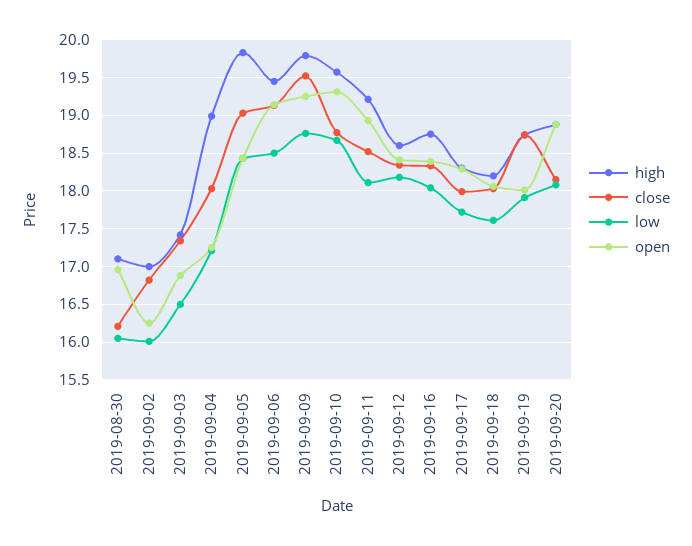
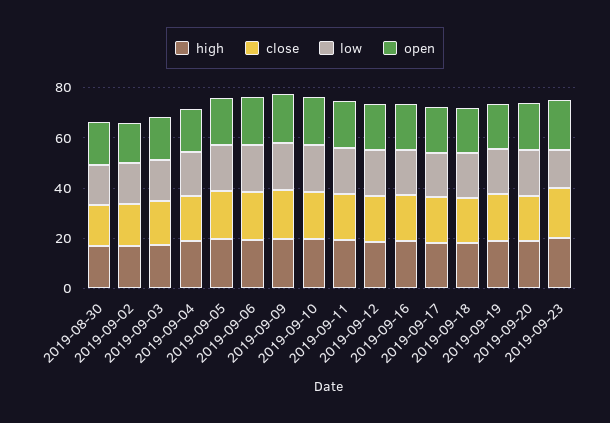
high, 2019-09-23: none -> 20
close, 2019-09-23: none -> 20
low, 2019-09-23: none -> 15
open, 2019-09-23: none -> 20

